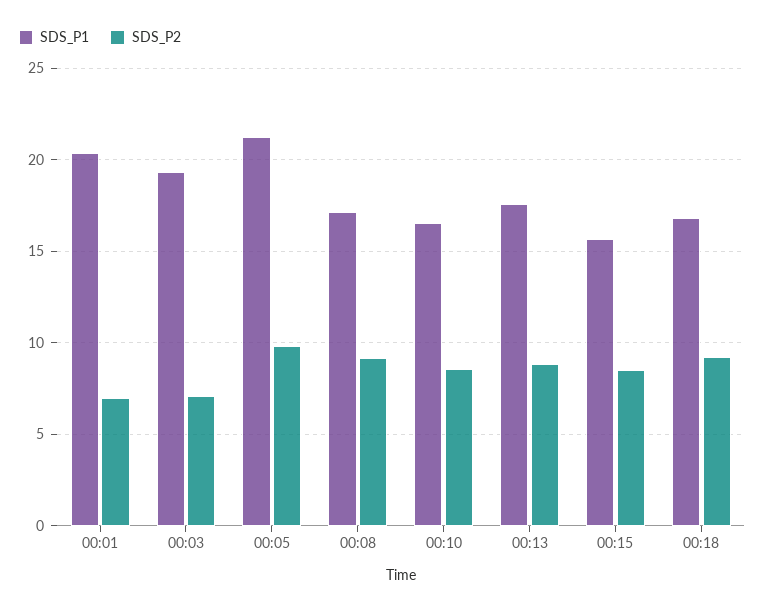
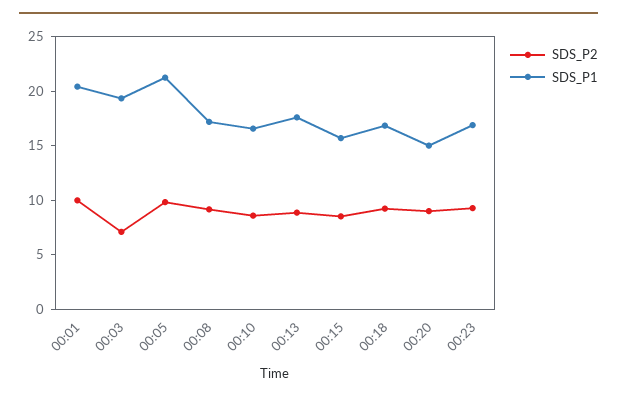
SDS_P2, 00:01: 7 -> 10
SDS_P2, 00:20: none -> 9
SDS_P1, 00:20: none -> 15
SDS_P2, 00:23: none -> 9
SDS_P1, 00:23: none -> 17

